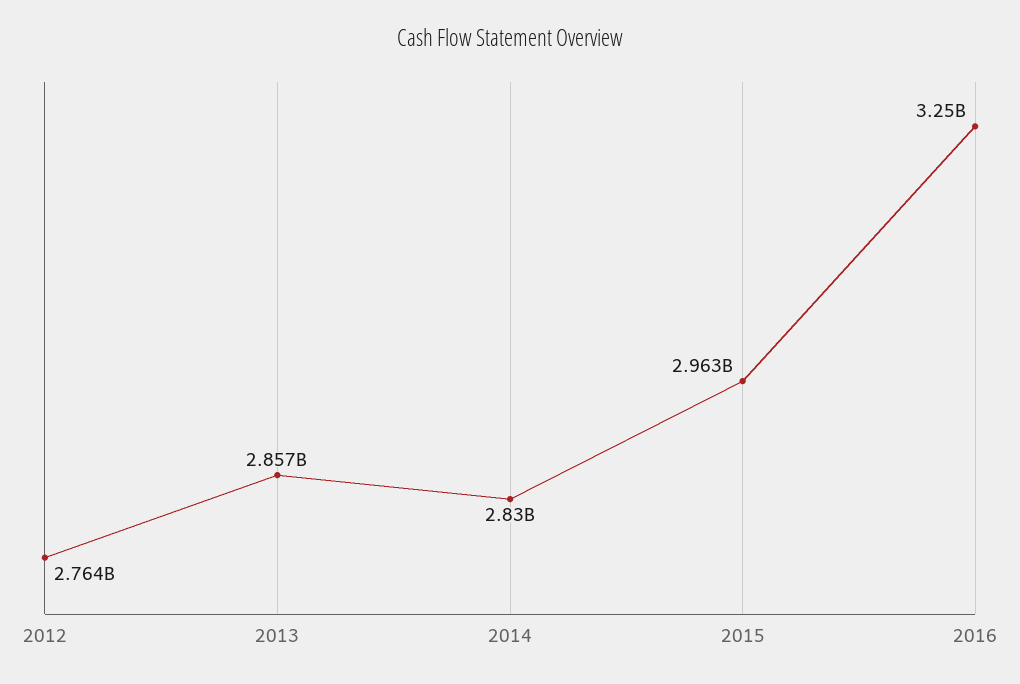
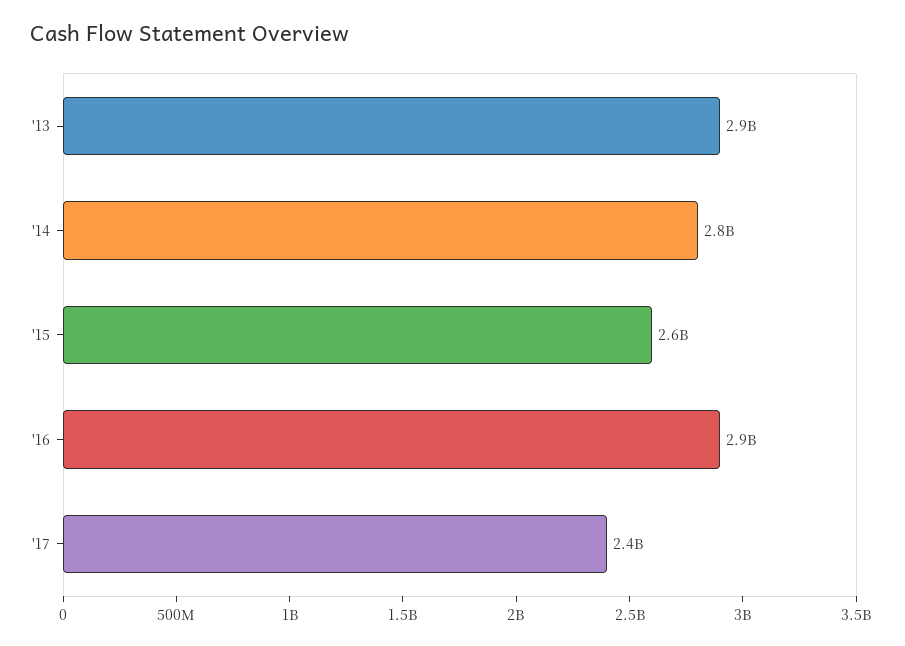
2012: 2764000000 -> none
2015: 2963000000 -> 2600000000
2016: 3250000000 -> 2900000000
'17: none -> 2400000000

